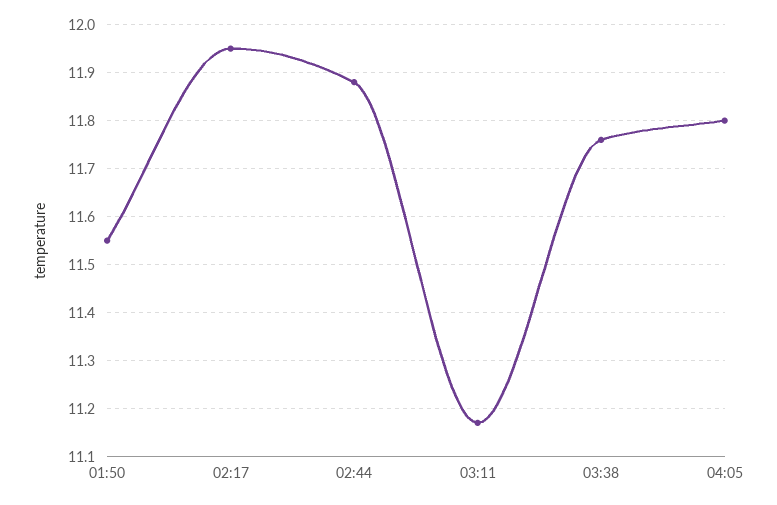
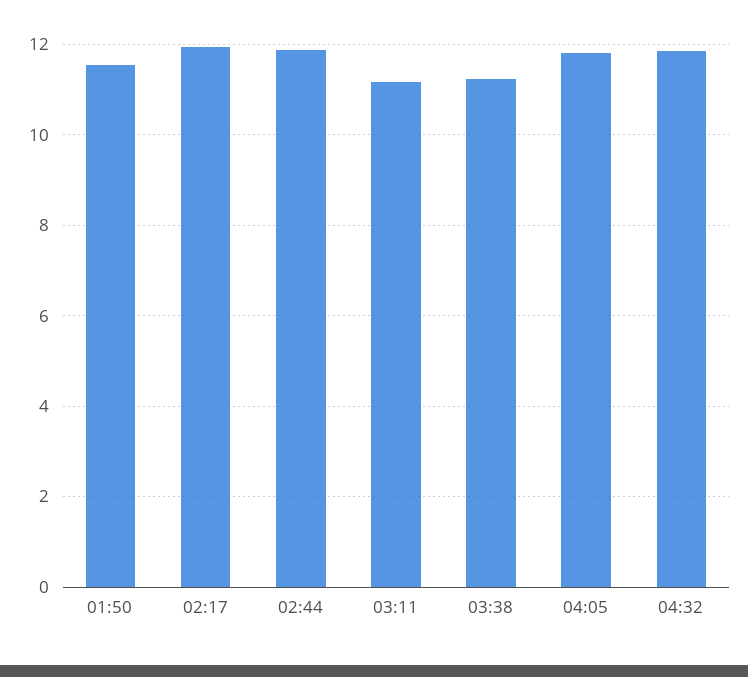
03:38: 11.75 -> 11.2
04:32: none -> 11.8

